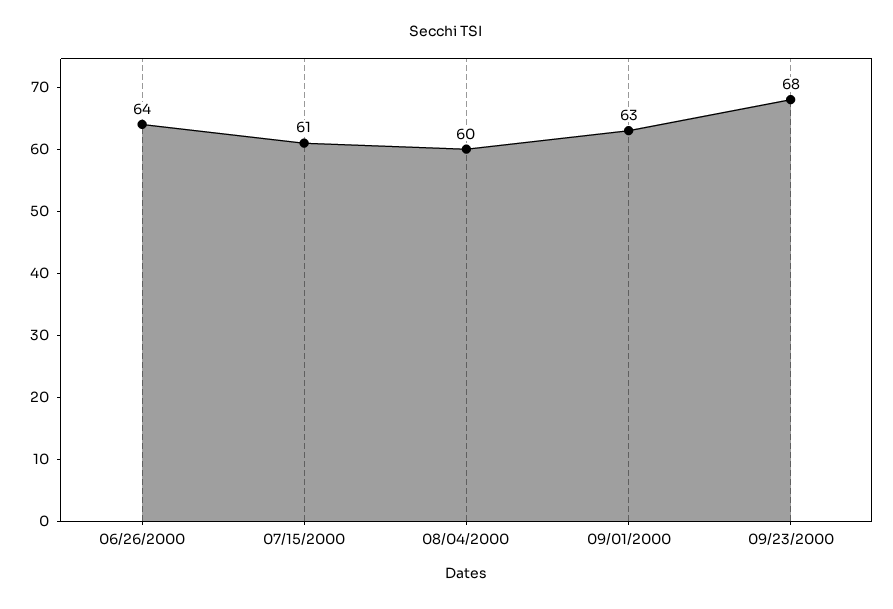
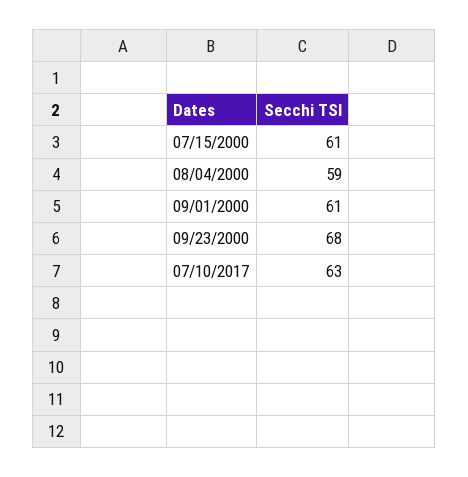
06/26/2000: 64 -> none
08/04/2000: 60 -> 59
09/01/2000: 63 -> 61
07/10/2017: none -> 63

